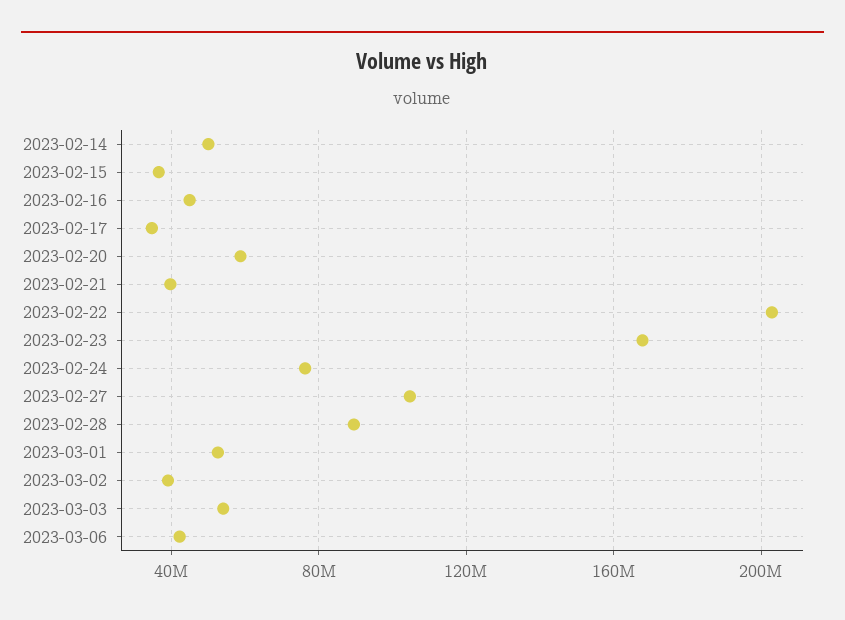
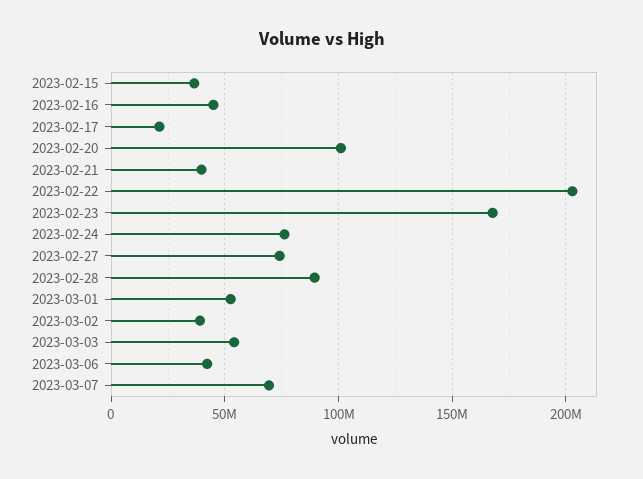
2023-02-14: 50000000 -> none
2023-02-17: 35000000 -> 20000000
2023-02-20: 60000000 -> 100000000
2023-02-27: 105000000 -> 75000000
2023-03-07: none -> 70000000

